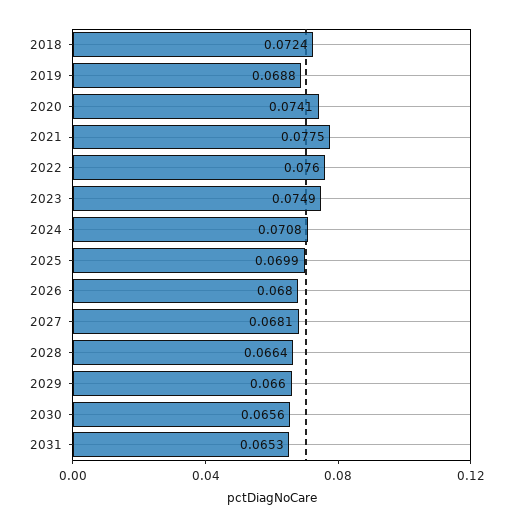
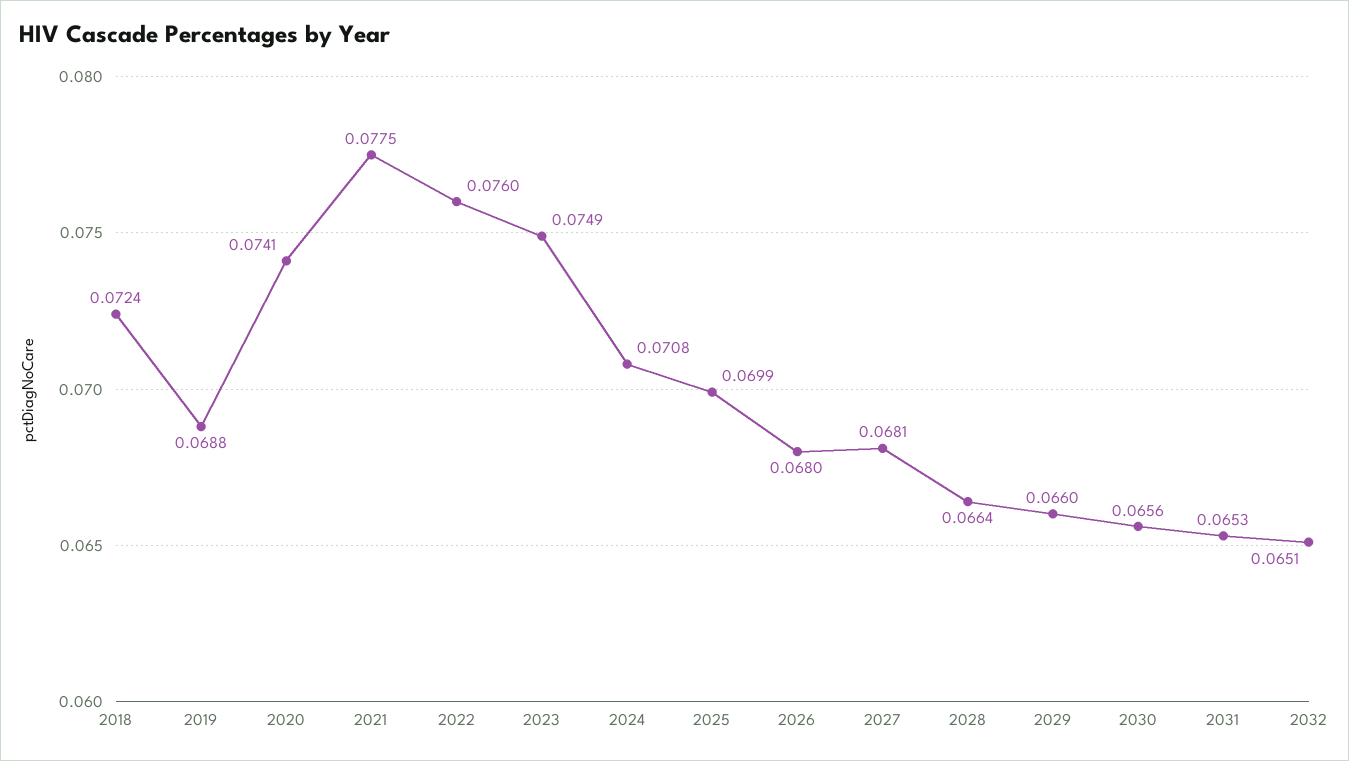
2032: none -> 0.0651

